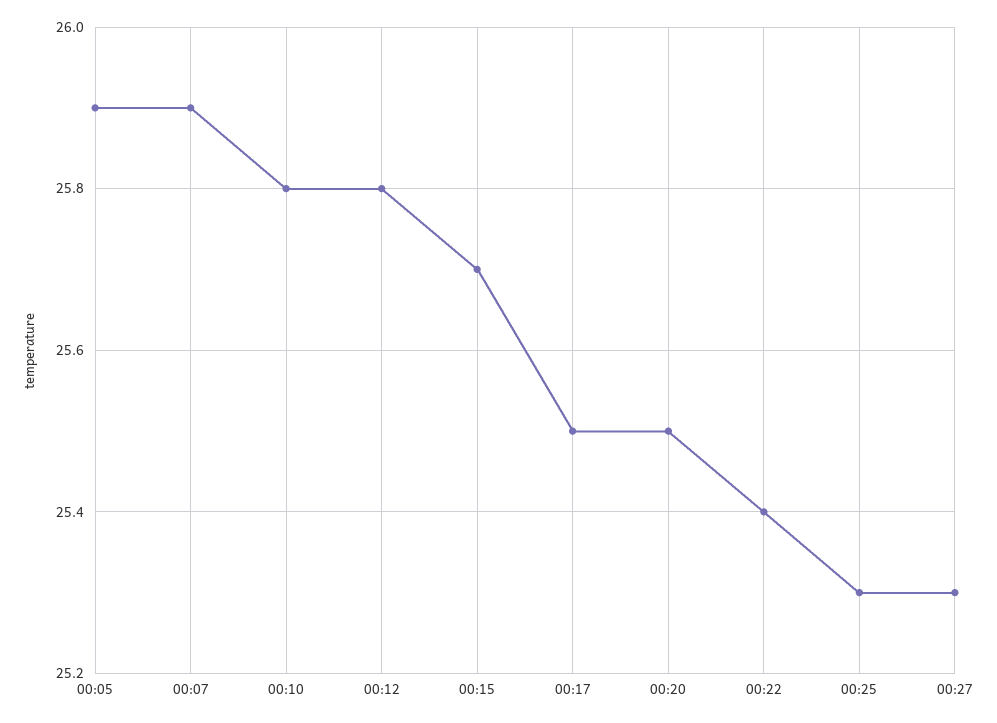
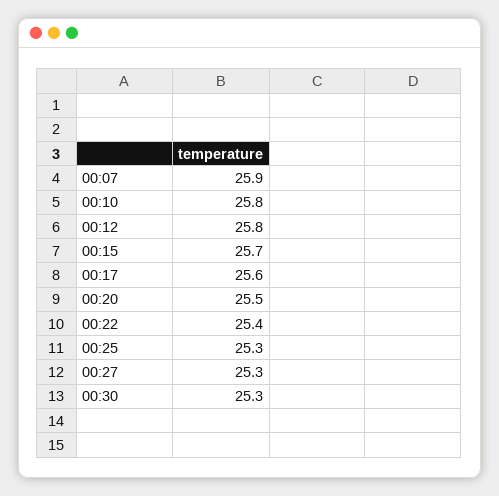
00:05: 25.9 -> none
00:17: 25.5 -> 25.6
00:30: none -> 25.3

